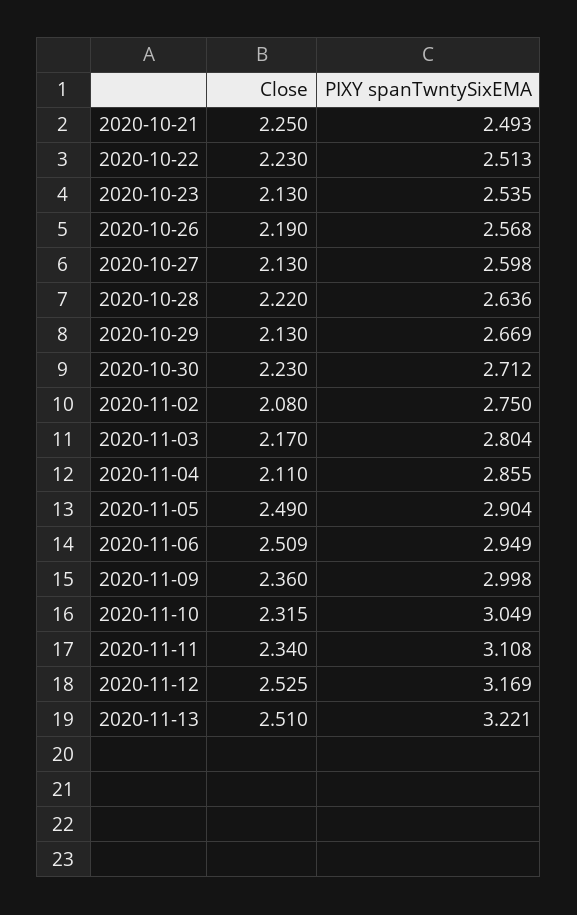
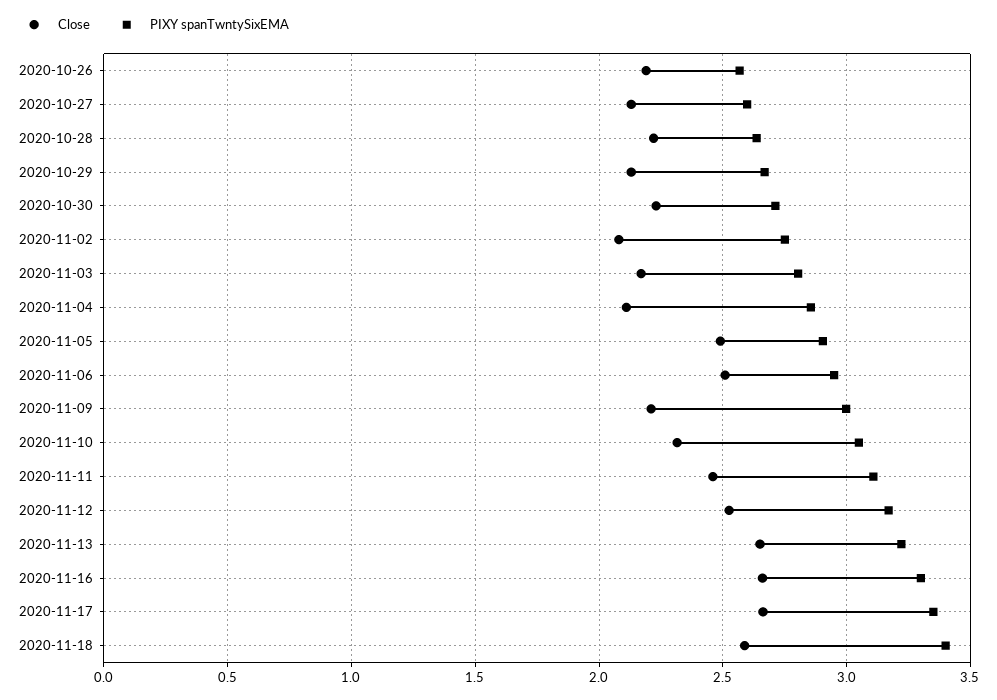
Close, 2020-10-21: 2.25 -> none
PIXY spanTwntySixEMA, 2020-10-21: 2.493 -> none
Close, 2020-10-22: 2.23 -> none
PIXY spanTwntySixEMA, 2020-10-22: 2.513 -> none
Close, 2020-10-23: 2.13 -> none
PIXY spanTwntySixEMA, 2020-10-23: 2.535 -> none
Close, 2020-11-09: 2.36 -> 2.2
Close, 2020-11-11: 2.34 -> 2.45
Close, 2020-11-13: 2.51 -> 2.65
Close, 2020-11-16: none -> 2.65
PIXY spanTwntySixEMA, 2020-11-16: none -> 3.3
Close, 2020-11-17: none -> 2.65
PIXY spanTwntySixEMA, 2020-11-17: none -> 3.35
Close, 2020-11-18: none -> 2.6
PIXY spanTwntySixEMA, 2020-11-18: none -> 3.4

